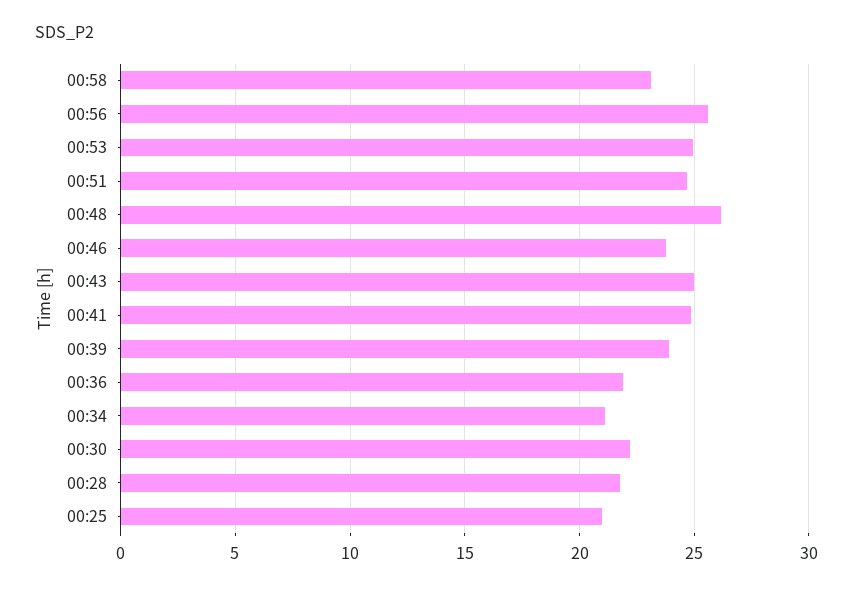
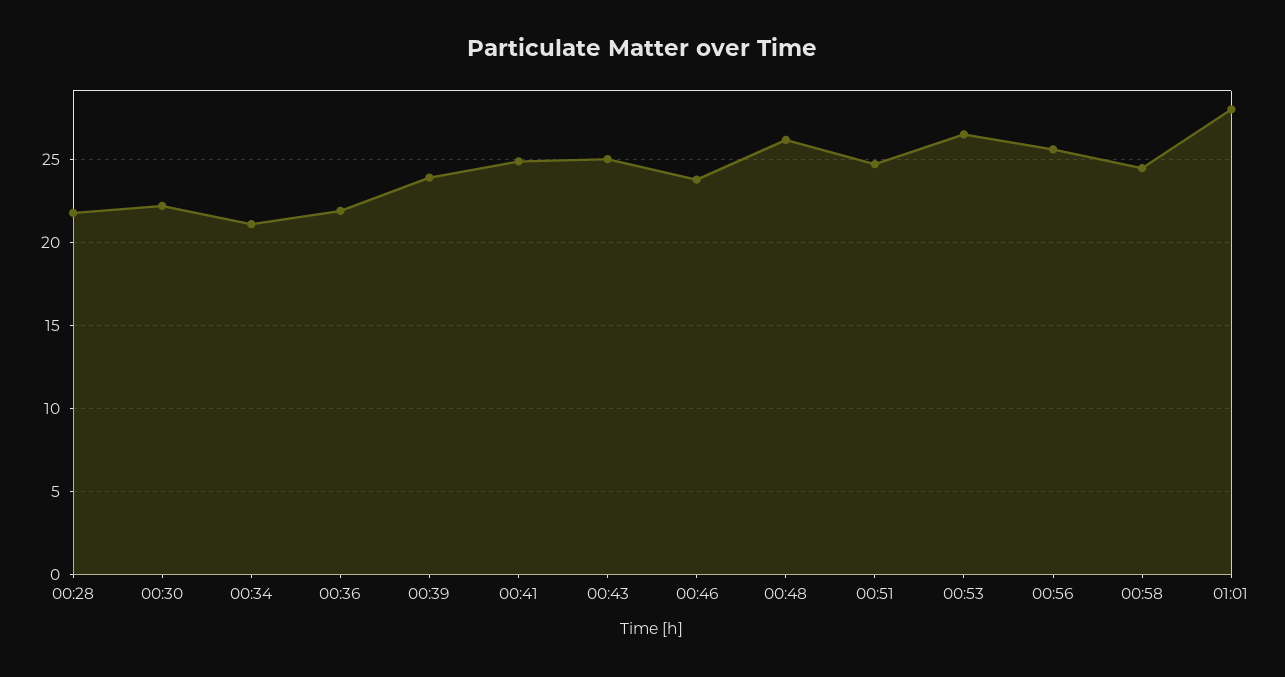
00:58: 23 -> 24.5
00:53: 25 -> 26.5
00:25: 21 -> none
01:01: none -> 28

